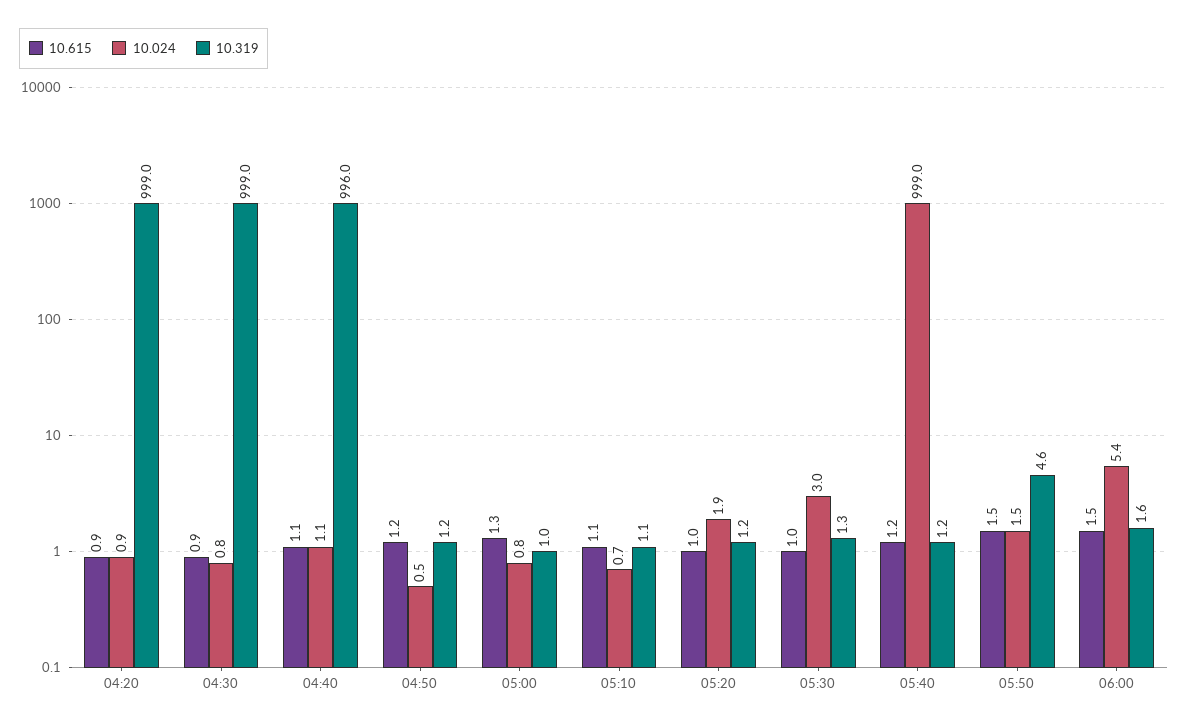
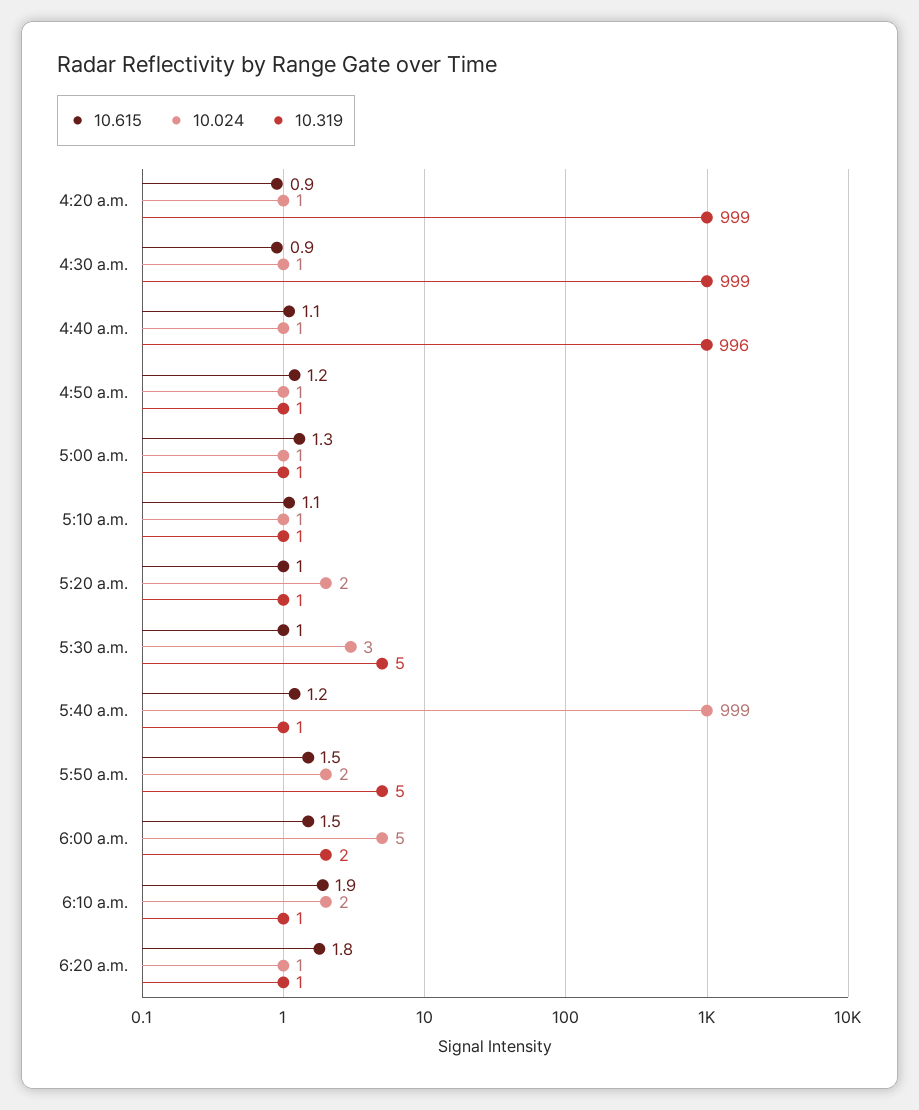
10.319, 05:30: 1.3 -> 5
10.615, 6:10 a.m.: none -> 1.9
10.024, 6:10 a.m.: none -> 2
10.319, 6:10 a.m.: none -> 1
10.615, 6:20 a.m.: none -> 1.8
10.024, 6:20 a.m.: none -> 1
10.319, 6:20 a.m.: none -> 1

